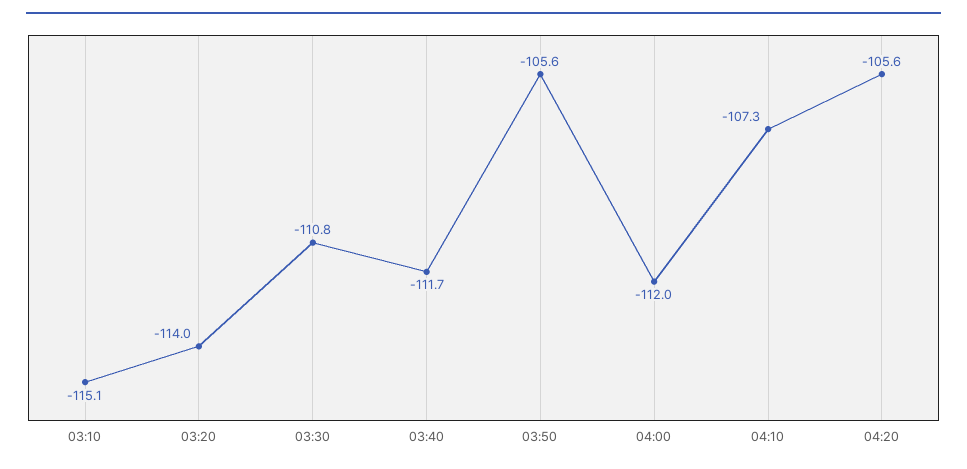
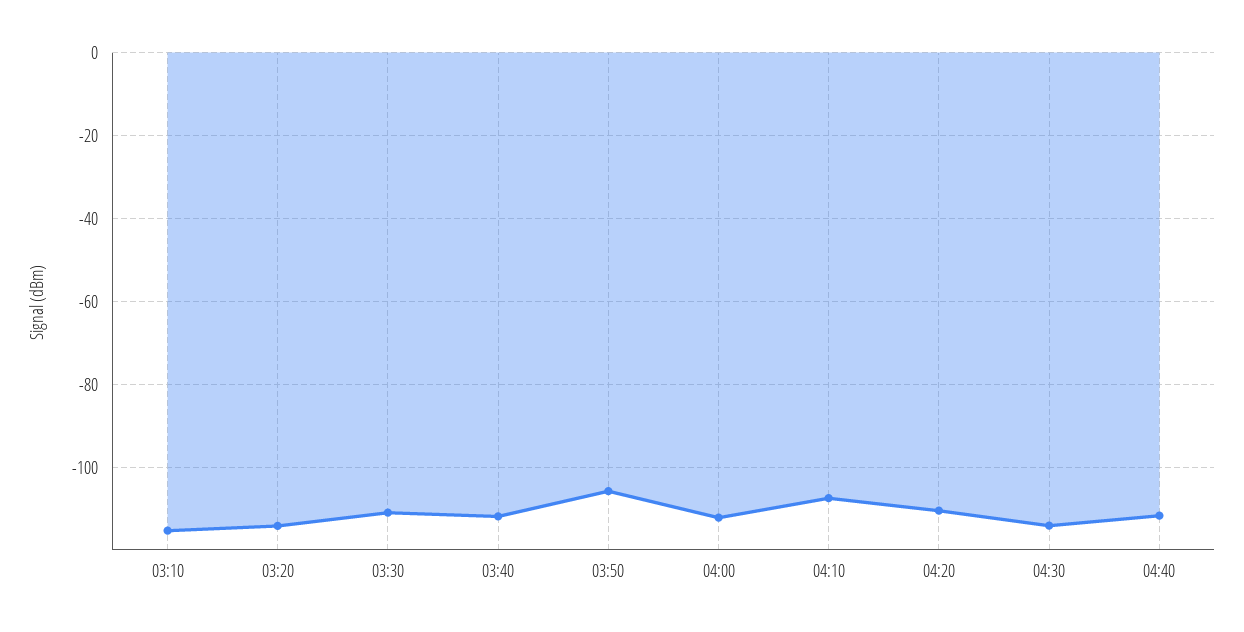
04:20: -105.6 -> -110
04:30: none -> -114
04:40: none -> -112

